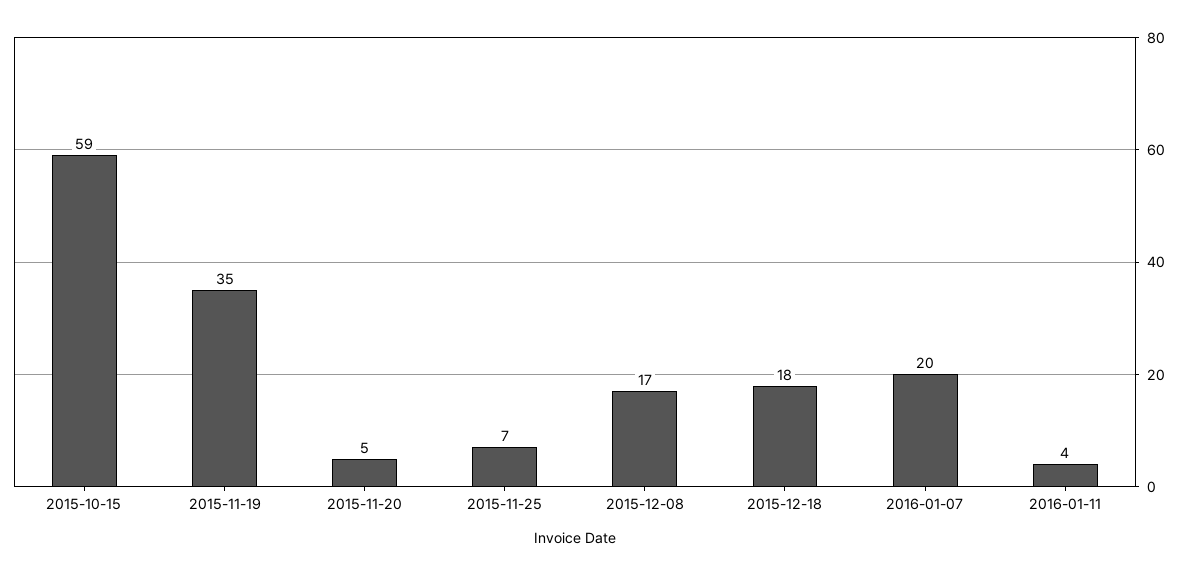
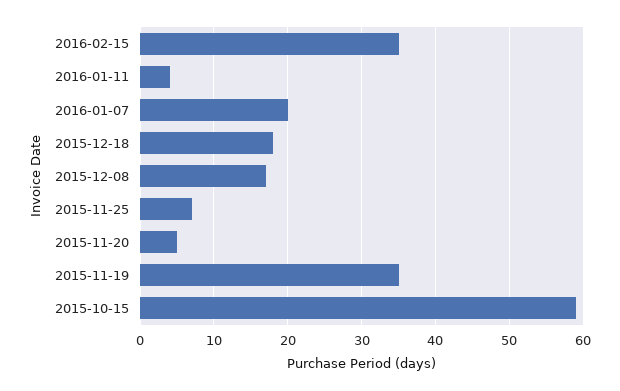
2016-02-15: none -> 35

